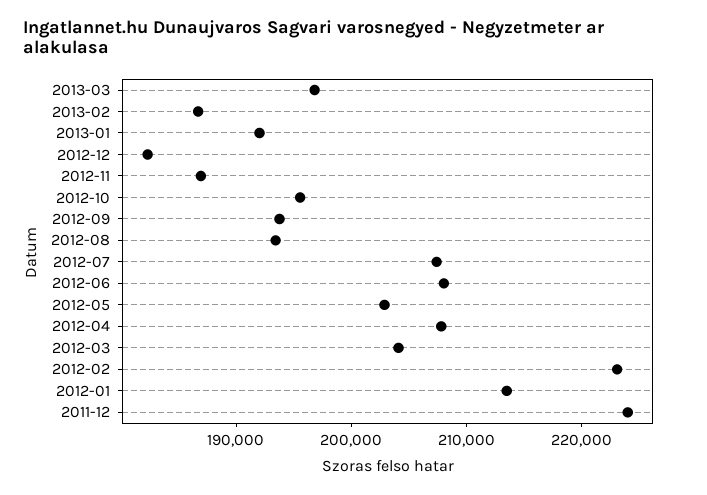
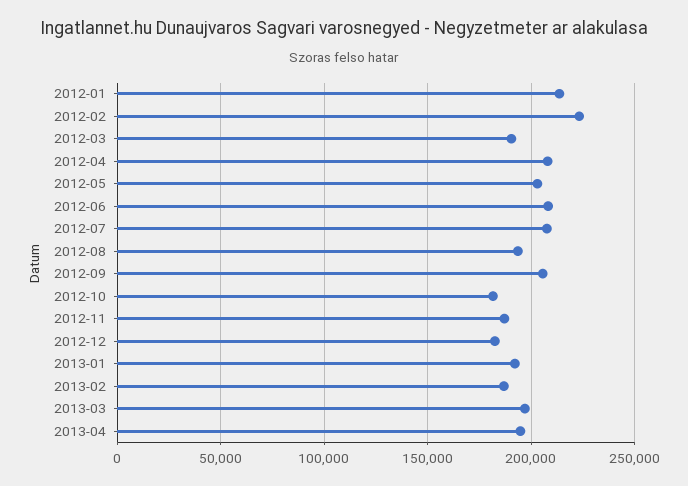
2012-10: 196000 -> 180000
2012-09: 194000 -> 205000
2012-03: 204000 -> 190000
2011-12: 224000 -> none
2013-04: none -> 195000

